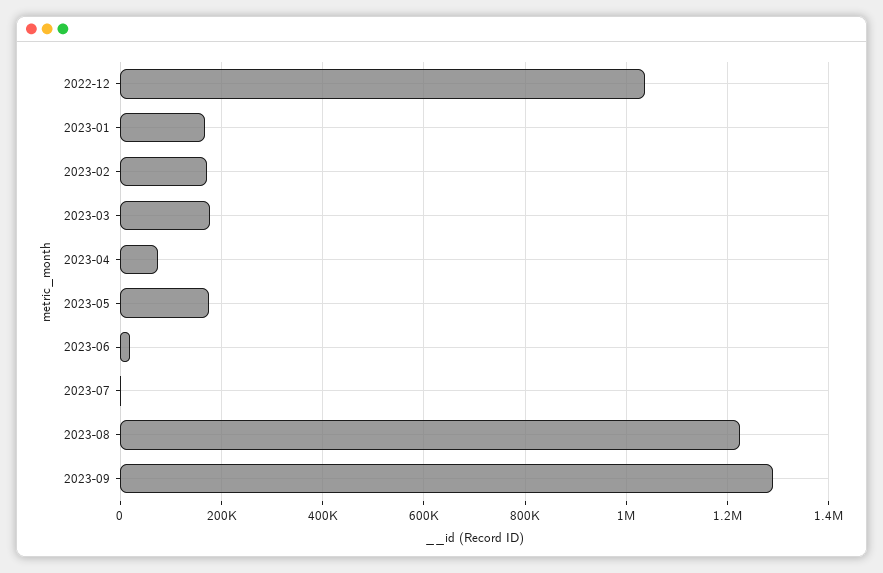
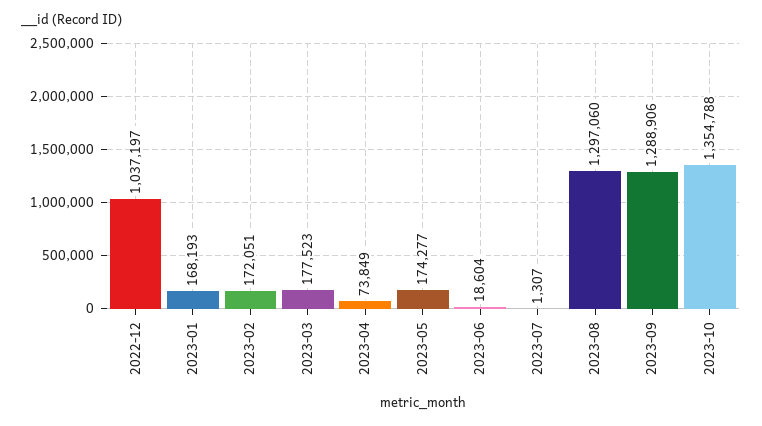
2023-08: 1220000 -> 1297060
2023-10: none -> 1354788

